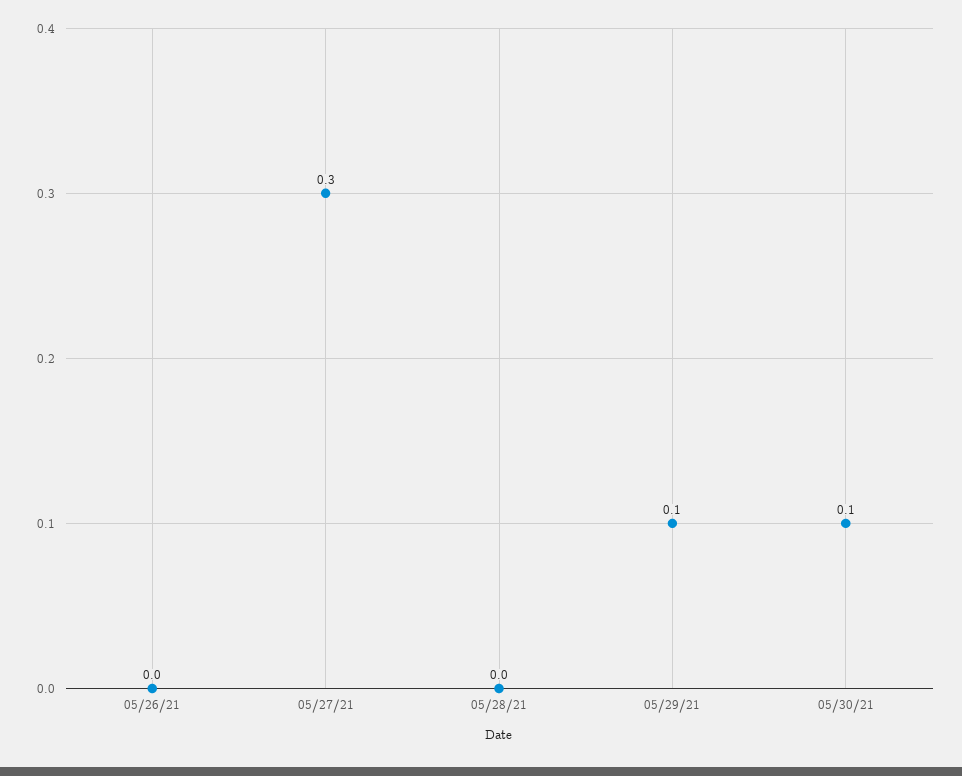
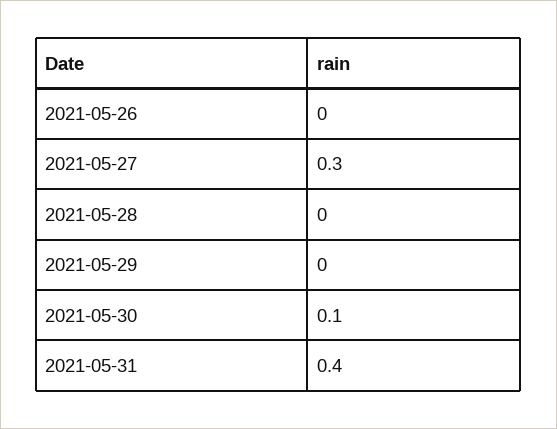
05/29/21: 0.1 -> 0
2021-05-31: none -> 0.4

